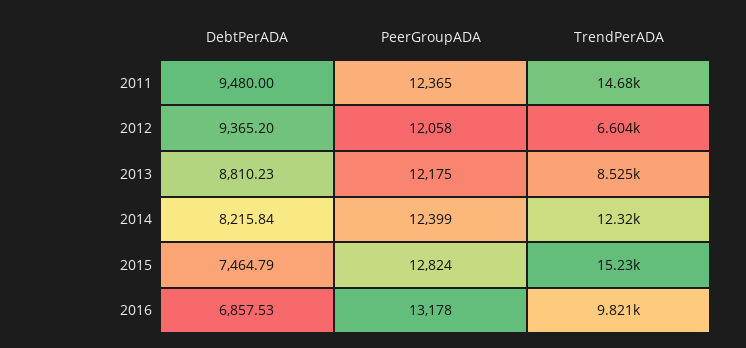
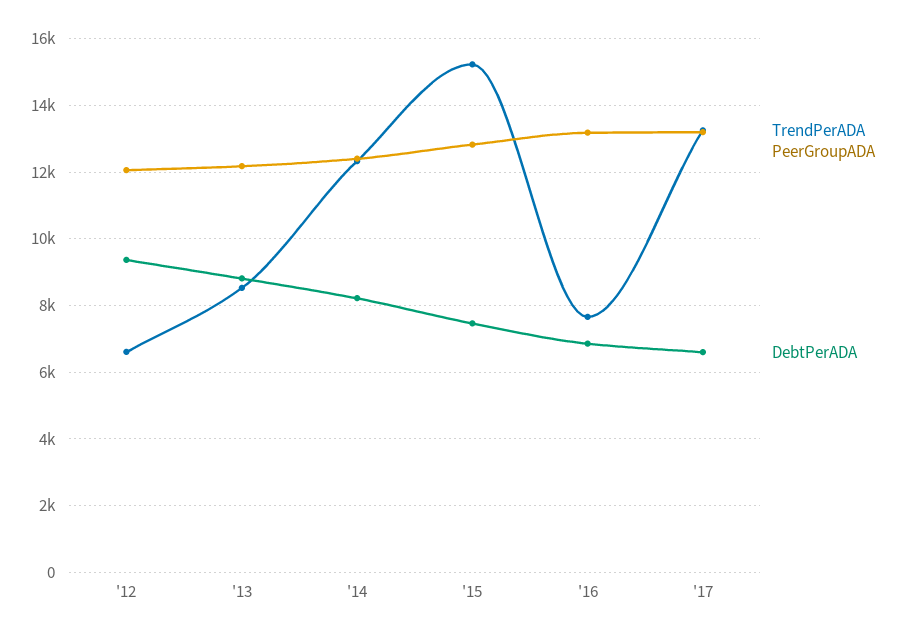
DebtPerADA, 2011: 9480 -> none
PeerGroupADA, 2011: 12365 -> none
TrendPerADA, 2011: 14680 -> none
TrendPerADA, 2016: 9821 -> 7600
TrendPerADA, '17: none -> 13200
PeerGroupADA, '17: none -> 13200
DebtPerADA, '17: none -> 6600

